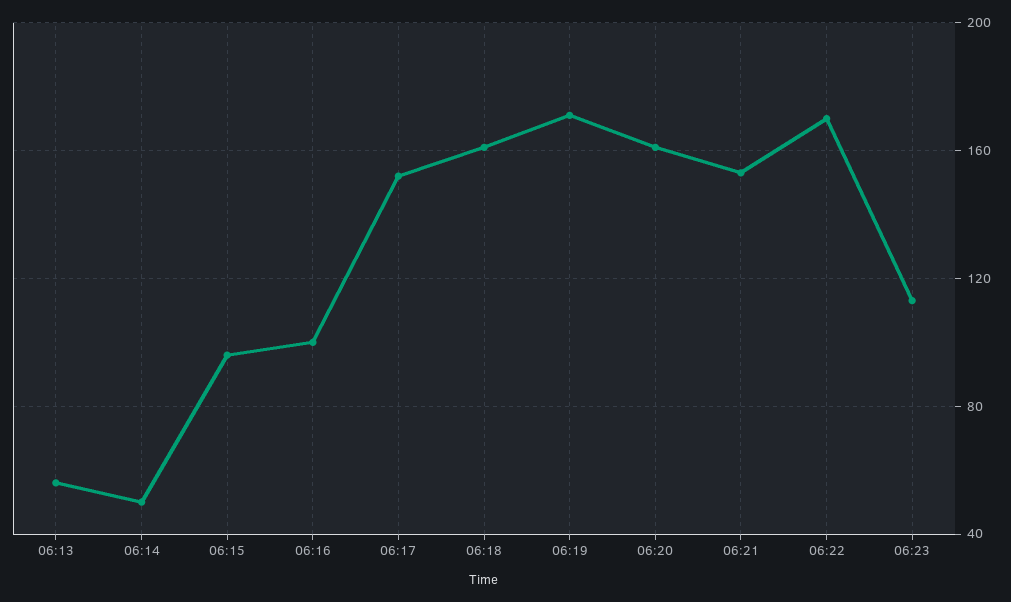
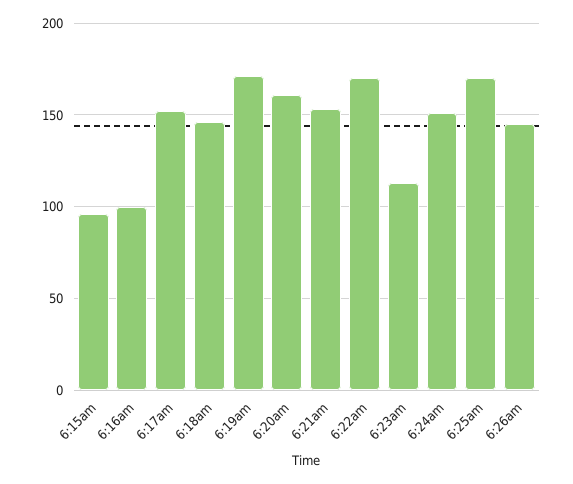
06:13: 55 -> none
06:14: 50 -> none
06:18: 160 -> 145
6:24am: none -> 150
6:25am: none -> 170
6:26am: none -> 145

